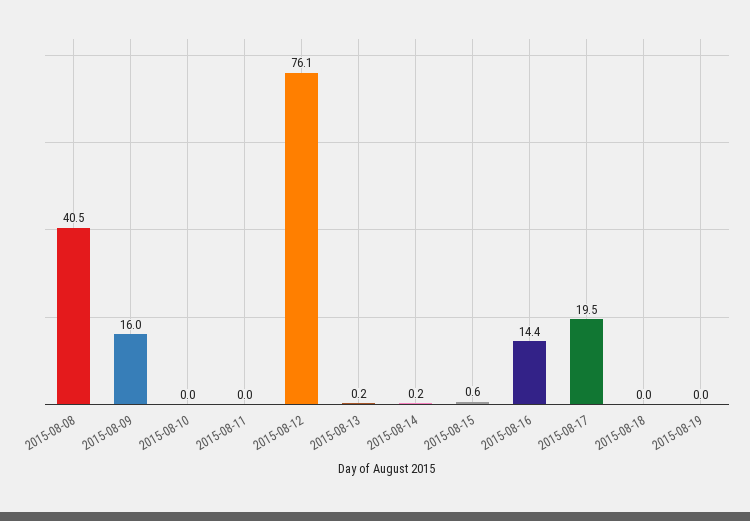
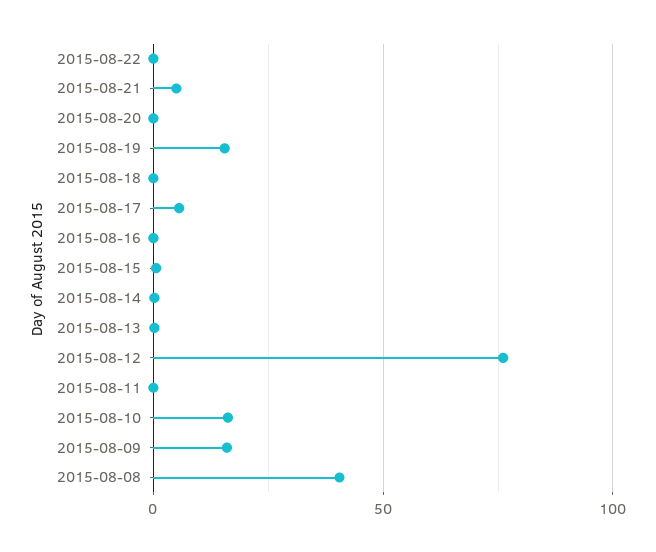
2015-08-10: 0 -> 15
2015-08-16: 14.4 -> 0
2015-08-17: 19.5 -> 5
2015-08-19: 0 -> 15
2015-08-22: none -> 0
2015-08-21: none -> 5
2015-08-20: none -> 0

